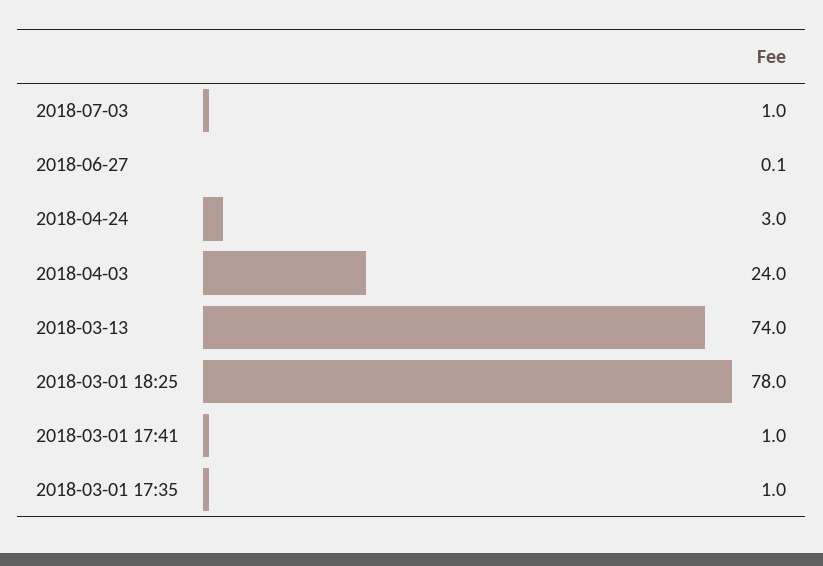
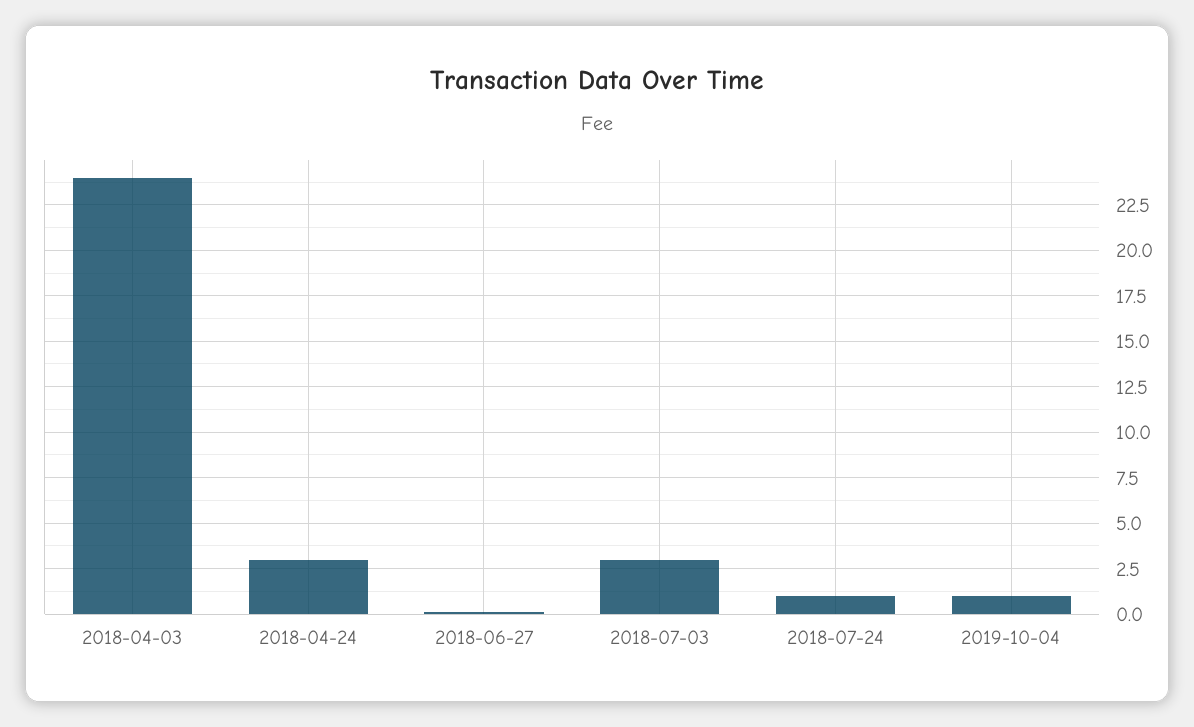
2018-07-03: 1 -> 3
2018-03-13: 74 -> none
2018-03-01 18:25: 78 -> none
2018-03-01 17:41: 1 -> none
2018-03-01 17:35: 1 -> none
2018-07-24: none -> 1
2019-10-04: none -> 1

